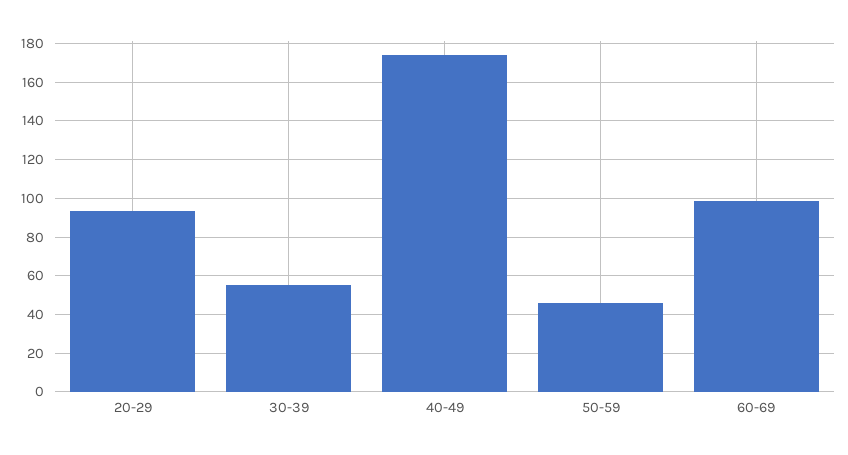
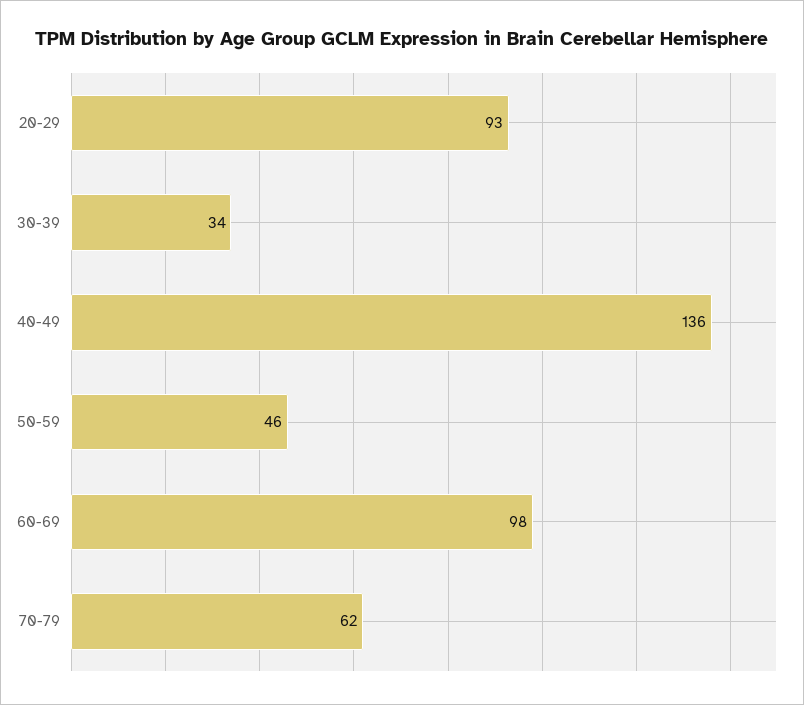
30-39: 55 -> 34
40-49: 175 -> 136
70-79: none -> 62

